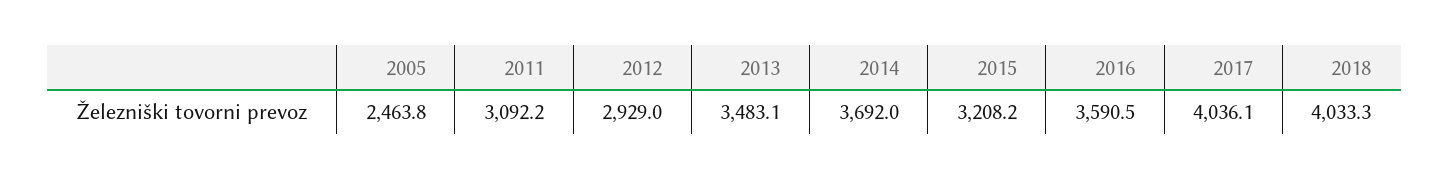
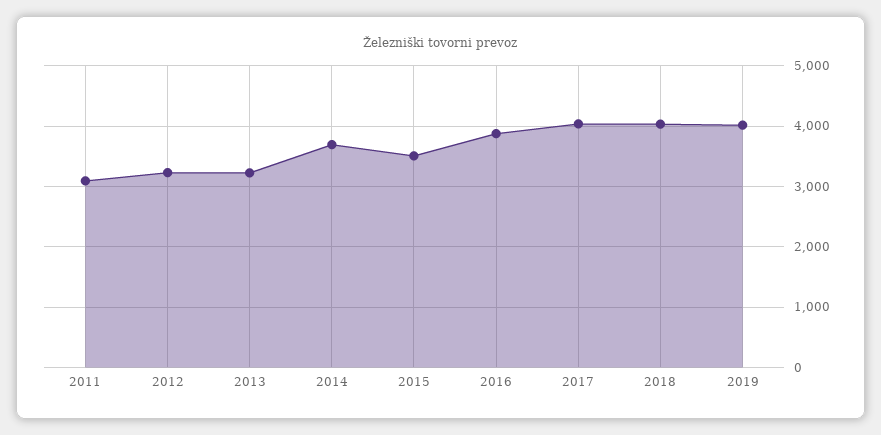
2005: 2463.8 -> none
2012: 2929 -> 3200
2013: 3483.1 -> 3200
2015: 3208.2 -> 3500
2016: 3590.5 -> 3900
2019: none -> 4000

